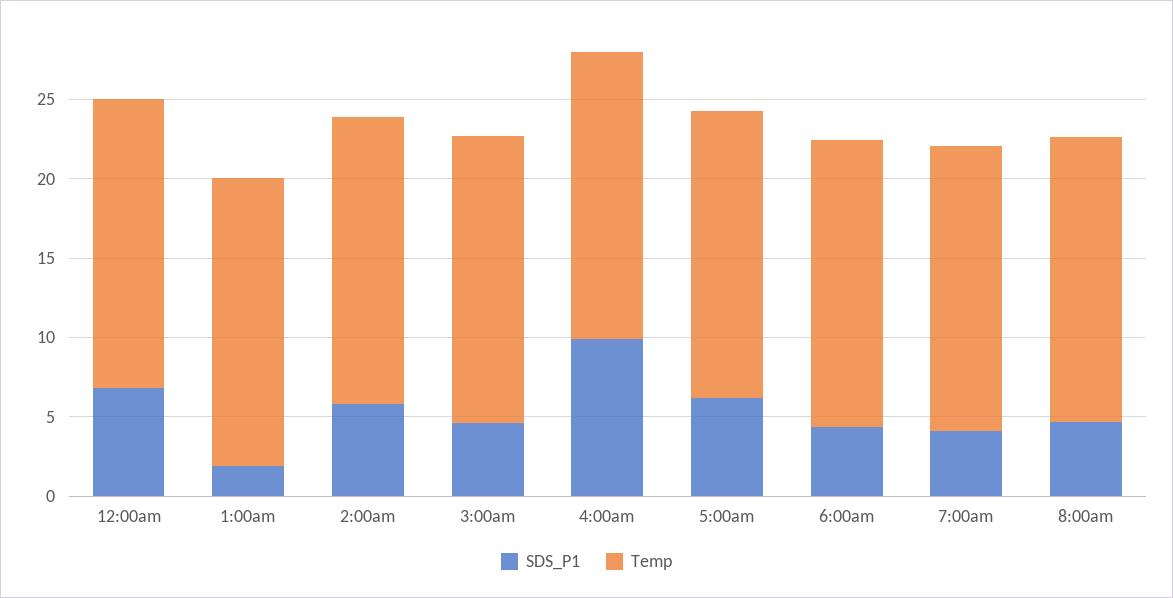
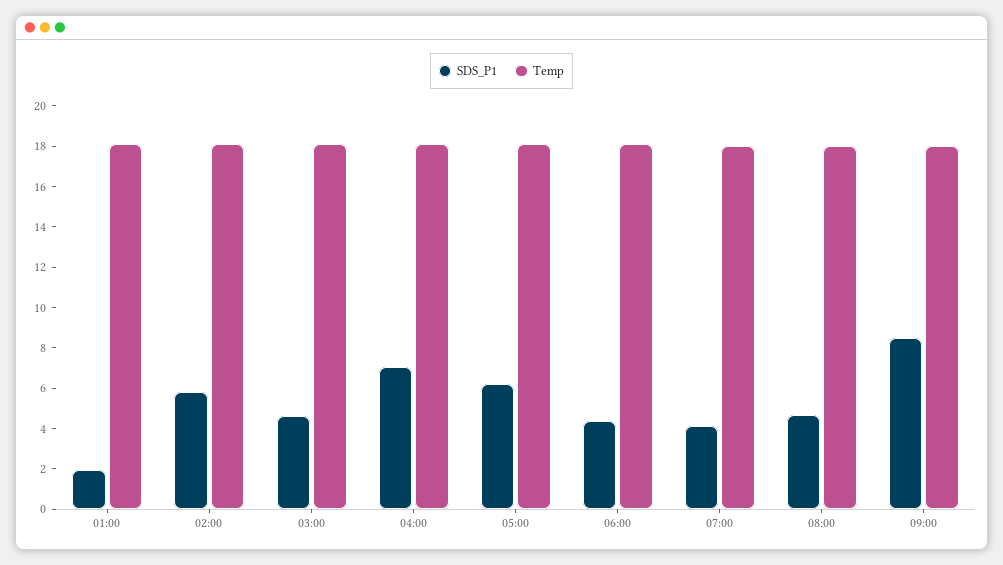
SDS_P1, 12:00am: 7 -> none
Temp, 12:00am: 18 -> none
SDS_P1, 4:00am: 10 -> 7
SDS_P1, 09:00: none -> 8.5
Temp, 09:00: none -> 18

